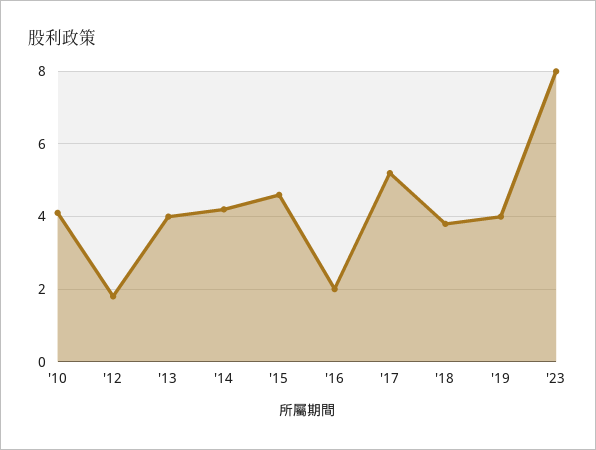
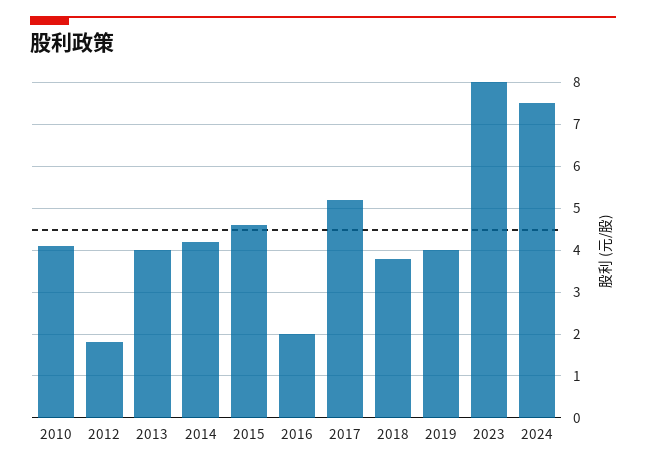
2024: none -> 7.5

